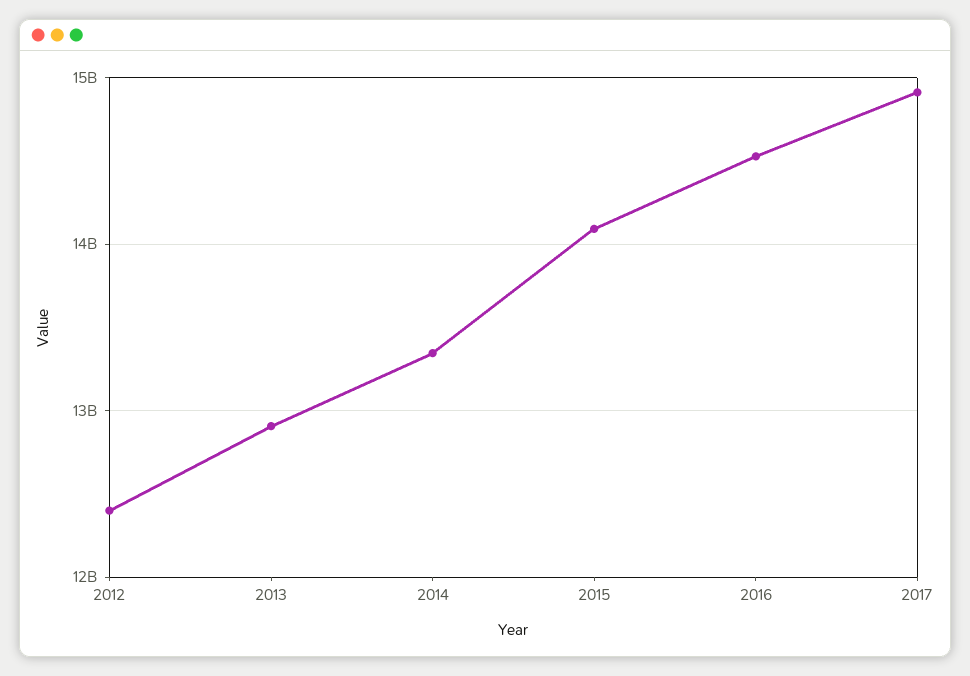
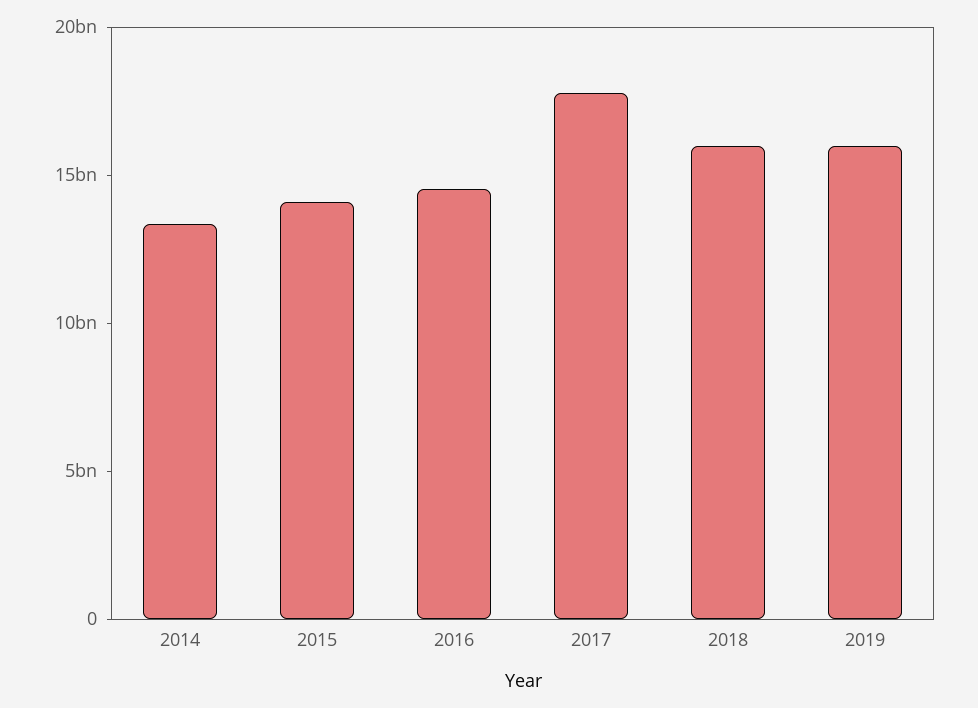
2012: 12400000000 -> none
2013: 12900000000 -> none
2017: 14900000000 -> 18000000000
2018: none -> 16000000000
2019: none -> 16000000000

